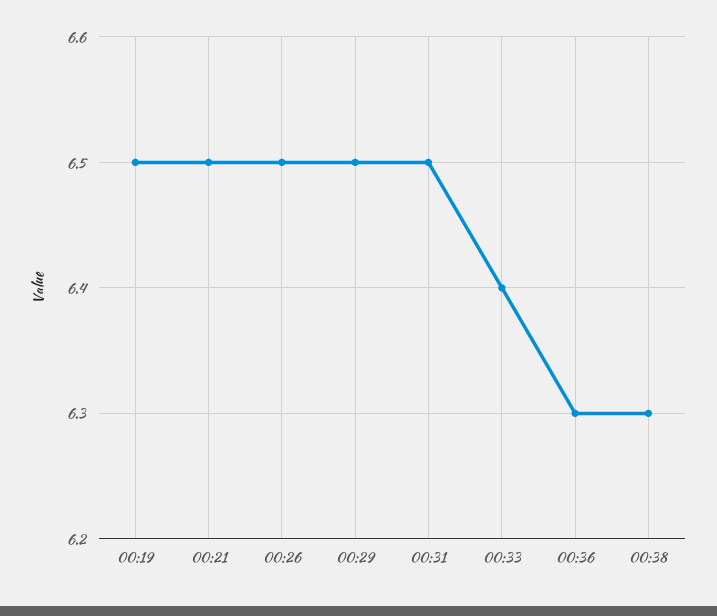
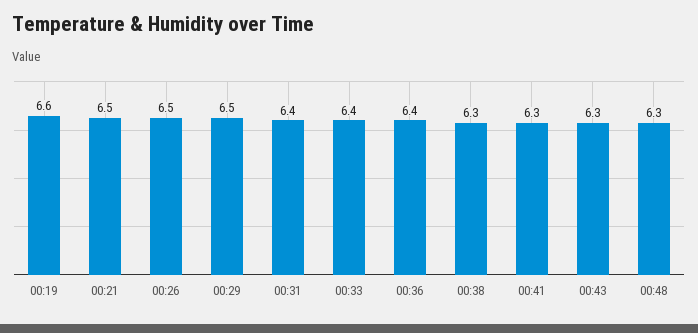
00:19: 6.5 -> 6.6
00:31: 6.5 -> 6.4
00:36: 6.3 -> 6.4
00:41: none -> 6.3
00:43: none -> 6.3
00:48: none -> 6.3

